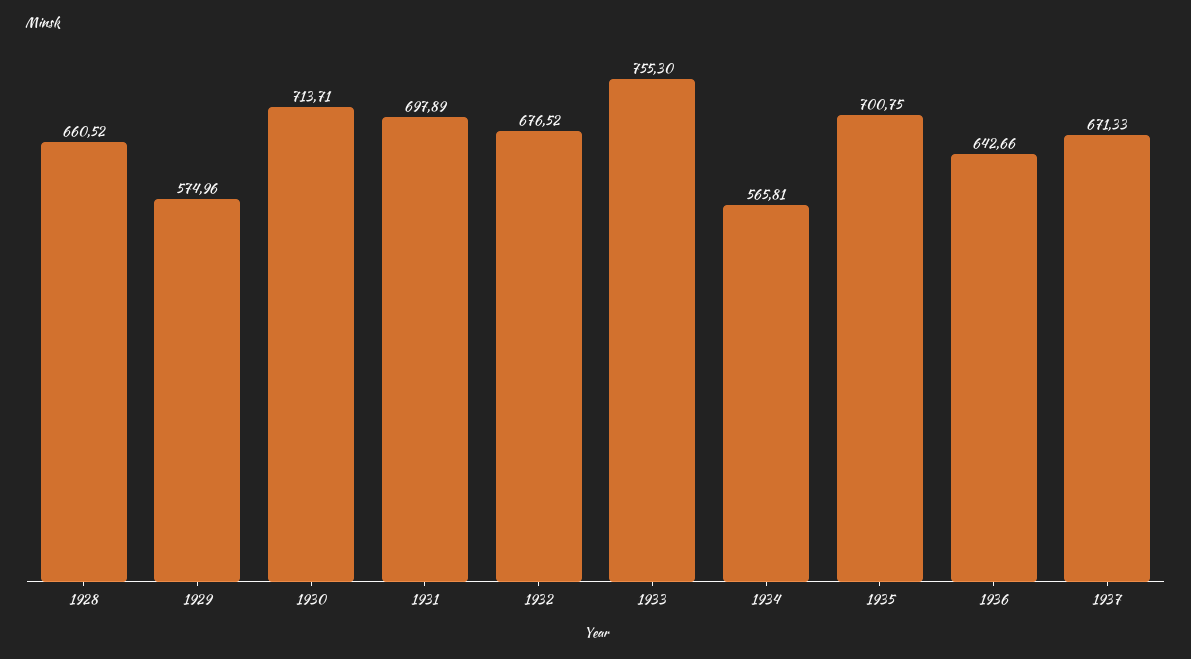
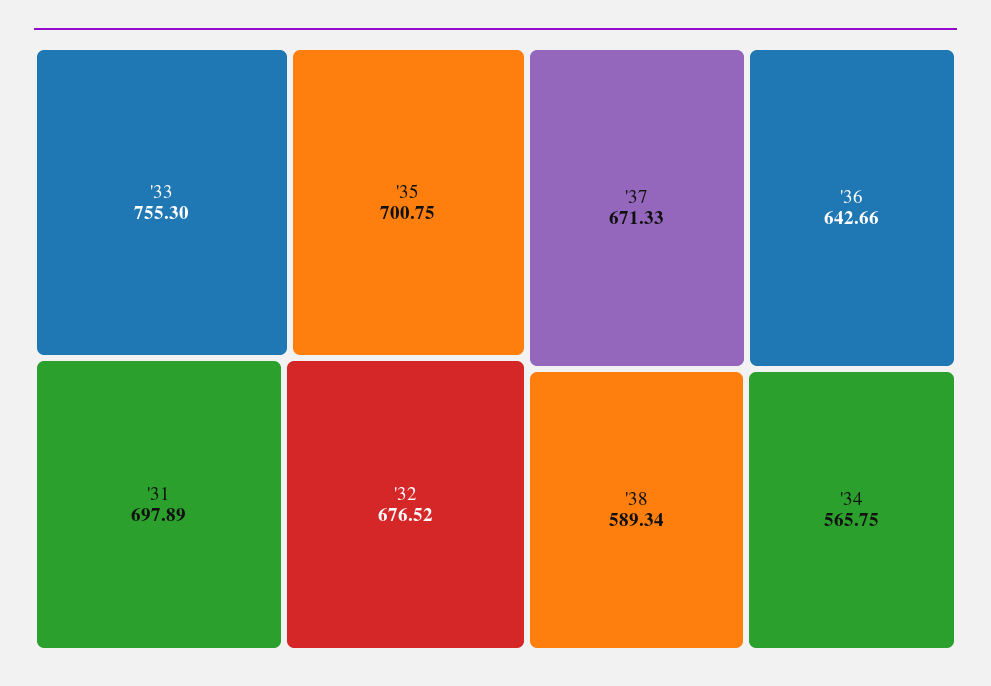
1928: 660.52 -> none
1929: 574.96 -> none
1930: 713.71 -> none
1934: 565.81 -> 565.75
'38: none -> 589.34

